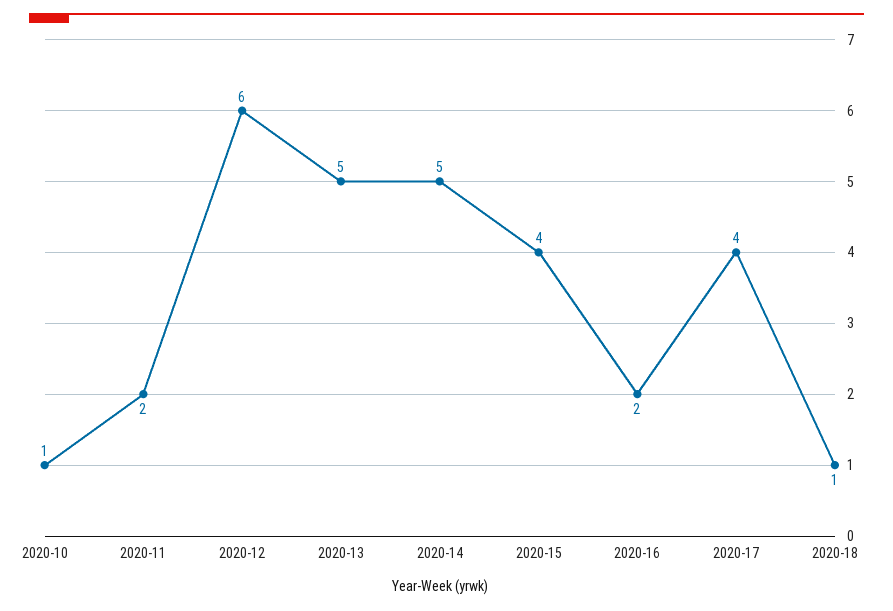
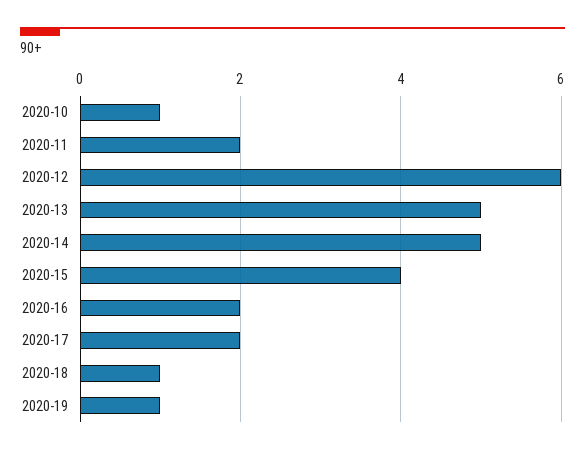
2020-17: 4 -> 2
2020-19: none -> 1

